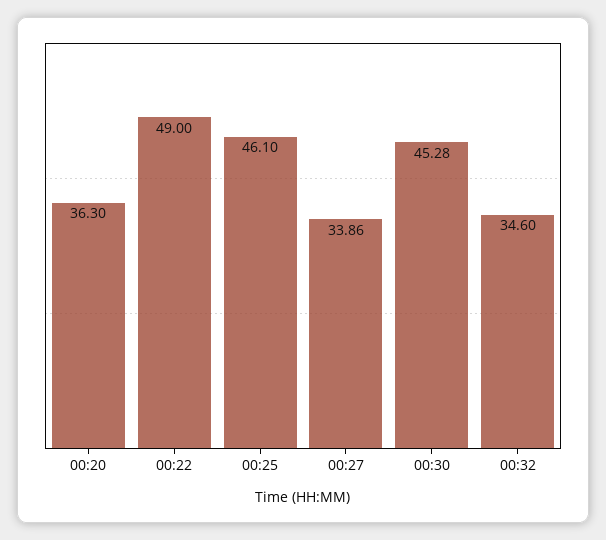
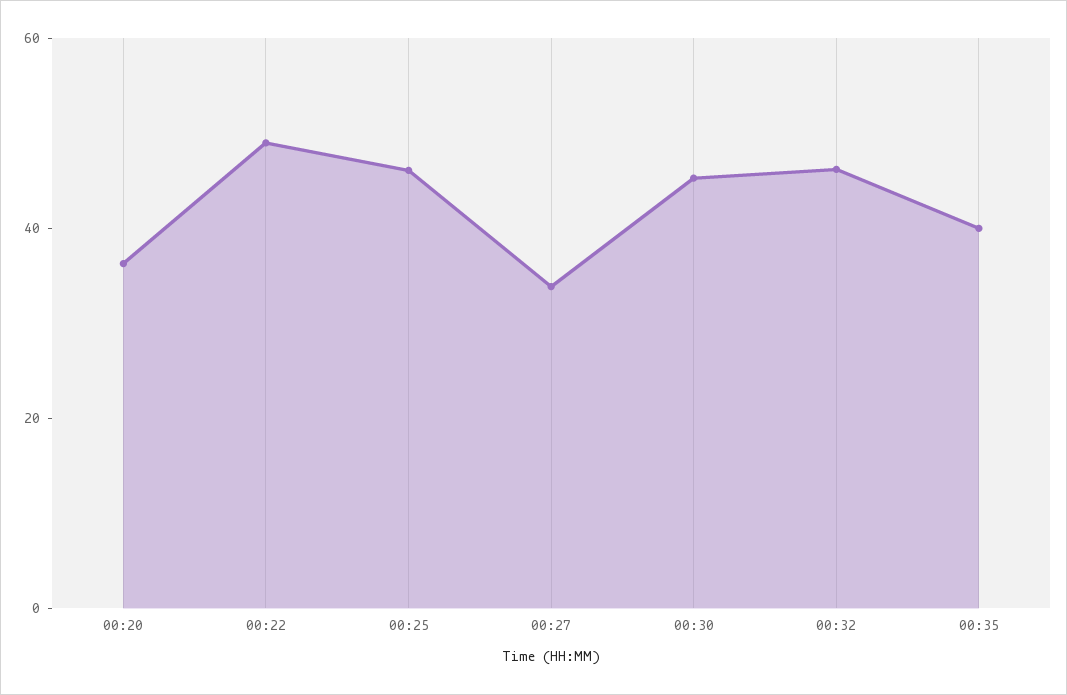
00:32: 34.6 -> 45
00:35: none -> 40

